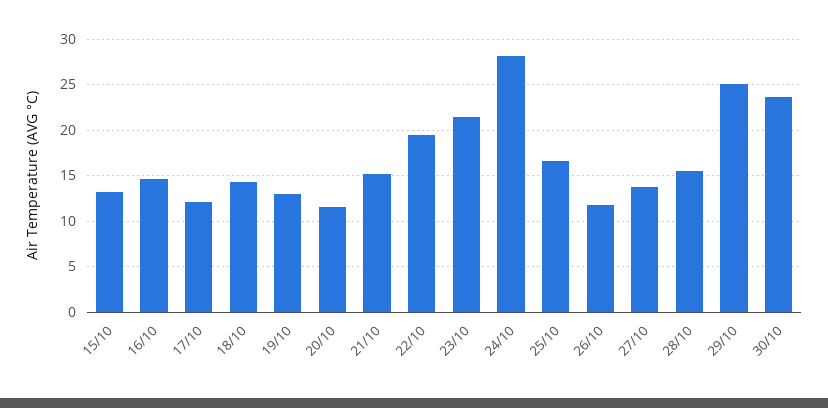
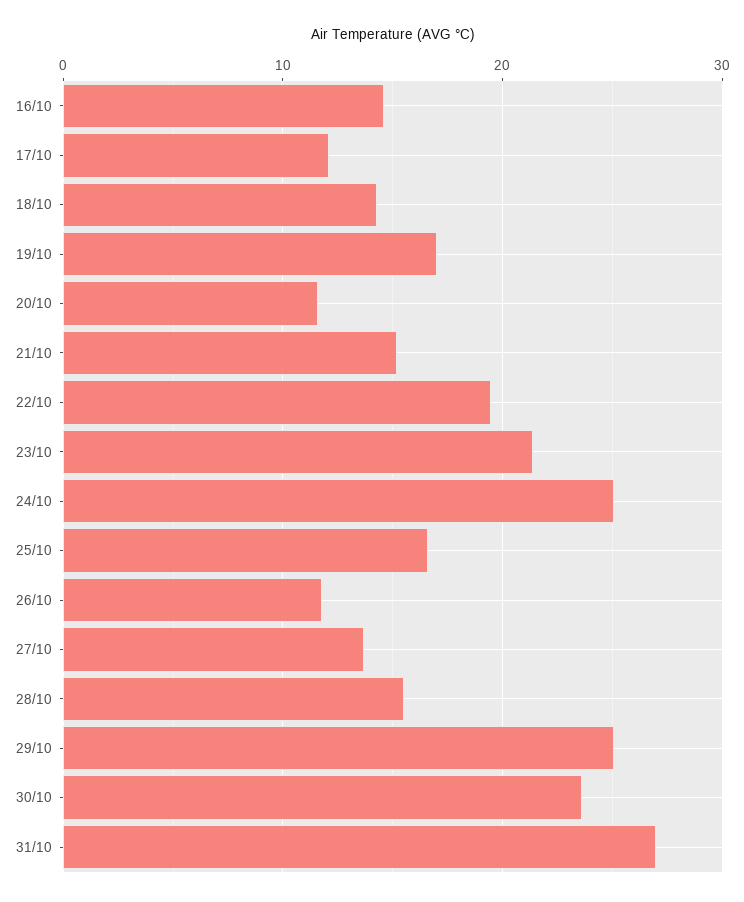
15/10: 13 -> none
19/10: 13 -> 17
24/10: 28 -> 25
31/10: none -> 27

